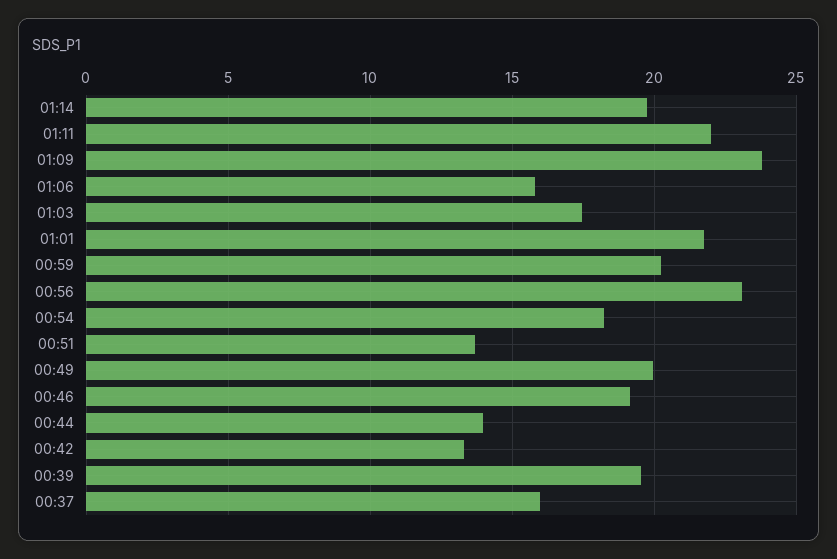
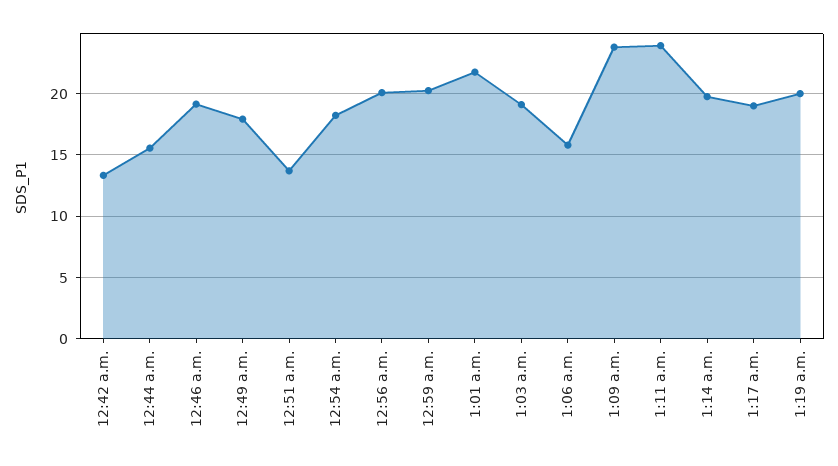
01:11: 22 -> 24
01:03: 17.5 -> 19
00:56: 23 -> 20
00:49: 20 -> 18
00:44: 14 -> 15.5
00:39: 19.5 -> none
00:37: 16 -> none
1:17 a.m.: none -> 19
1:19 a.m.: none -> 20

